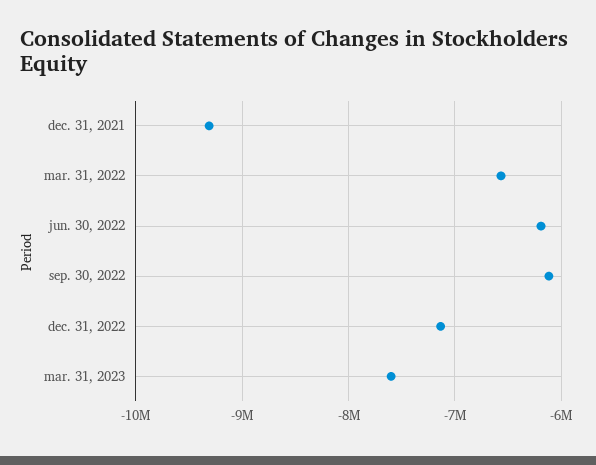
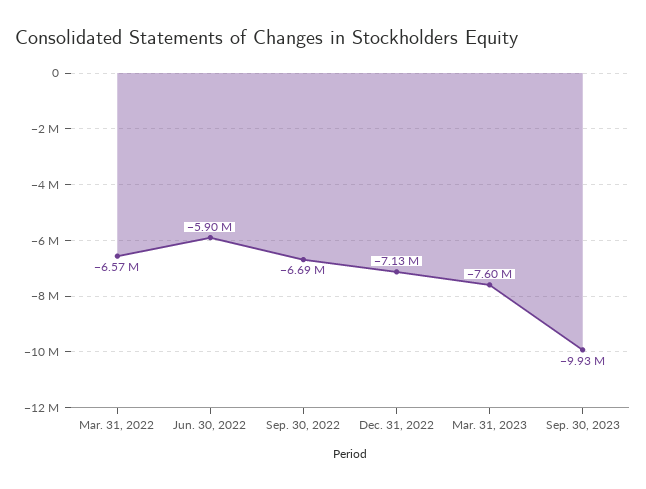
dec. 31, 2021: -9300000 -> none
jun. 30, 2022: -6200000 -> -5900000
sep. 30, 2022: -6100000 -> -6690000
Sep. 30, 2023: none -> -9930000

